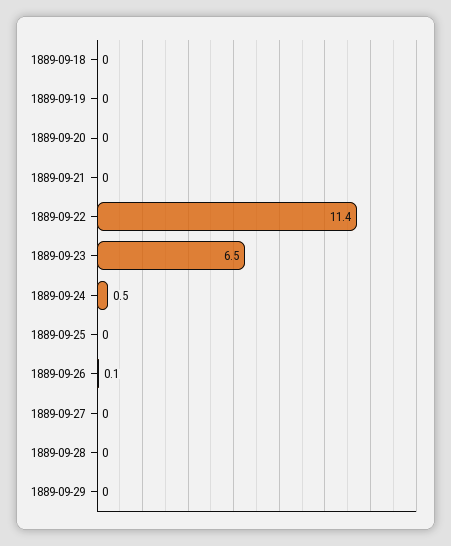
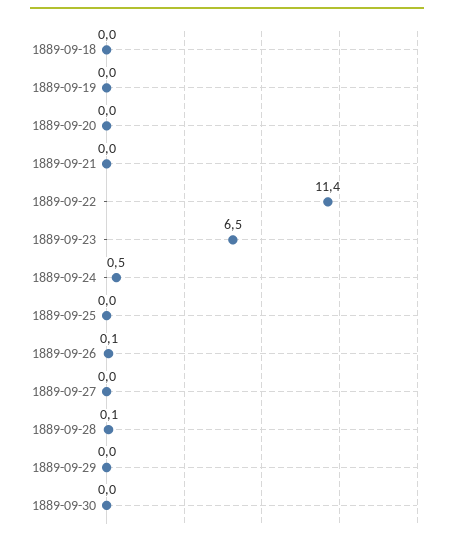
1889-09-28: 0 -> 0.1
1889-09-30: none -> 0

